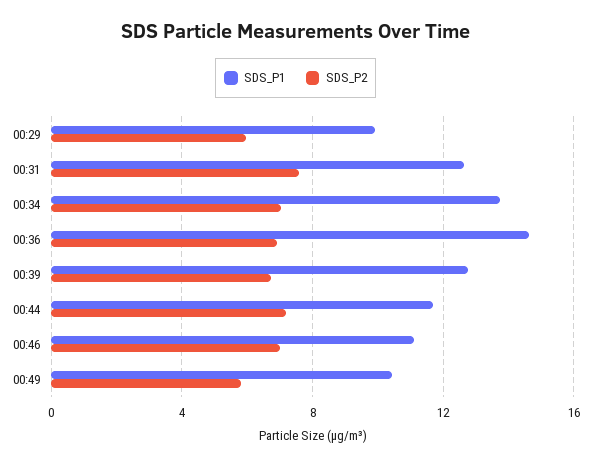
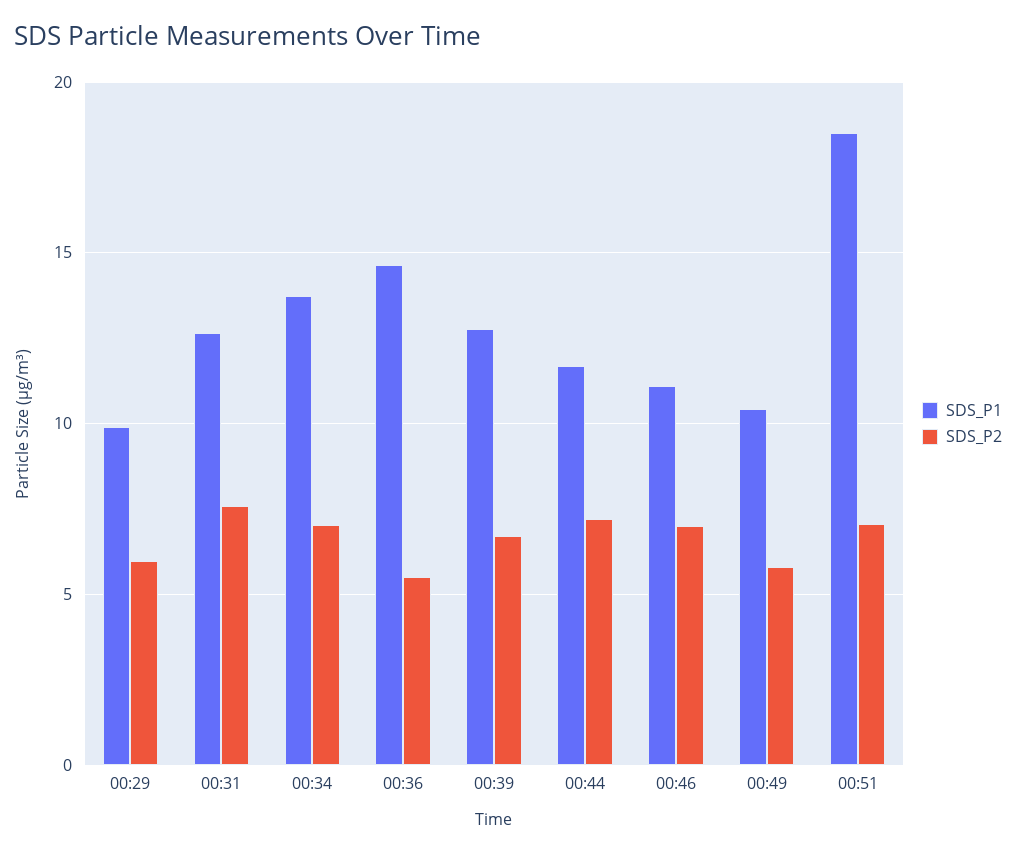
SDS_P2, 00:36: 7 -> 5.5
SDS_P1, 00:51: none -> 18.5
SDS_P2, 00:51: none -> 7

